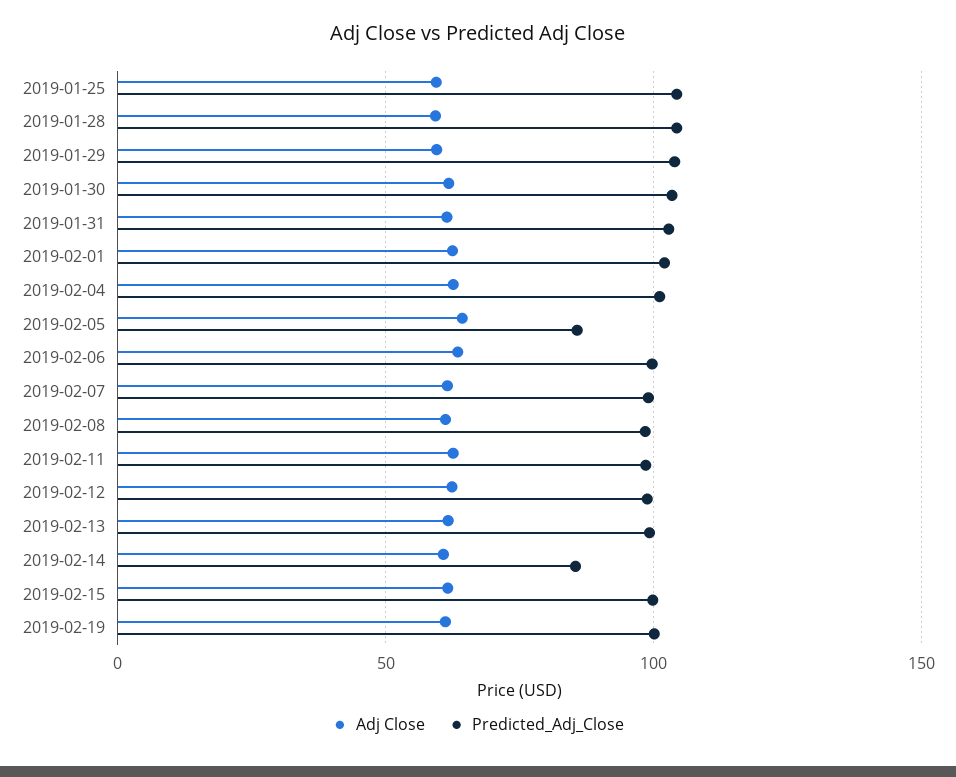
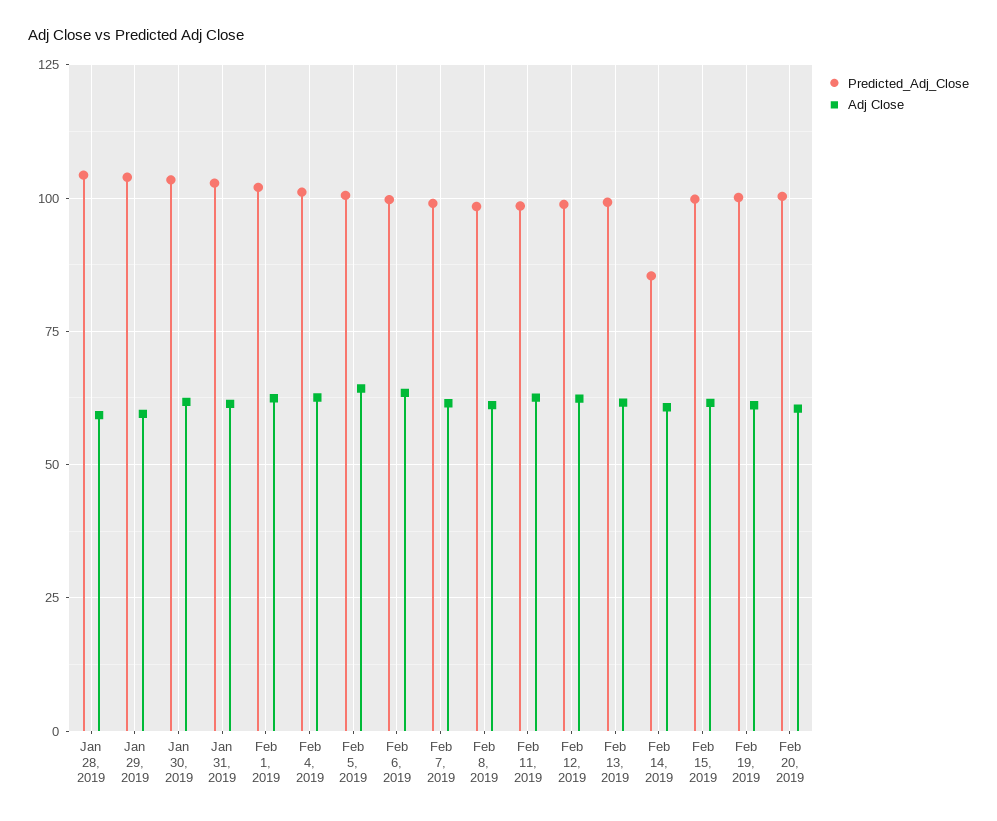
Adj Close, 2019-01-25: 60 -> none
Predicted_Adj_Close, 2019-01-25: 105 -> none
Predicted_Adj_Close, 2019-02-05: 85 -> 100
Predicted_Adj_Close, Feb 20, 2019: none -> 100
Adj Close, Feb 20, 2019: none -> 60

